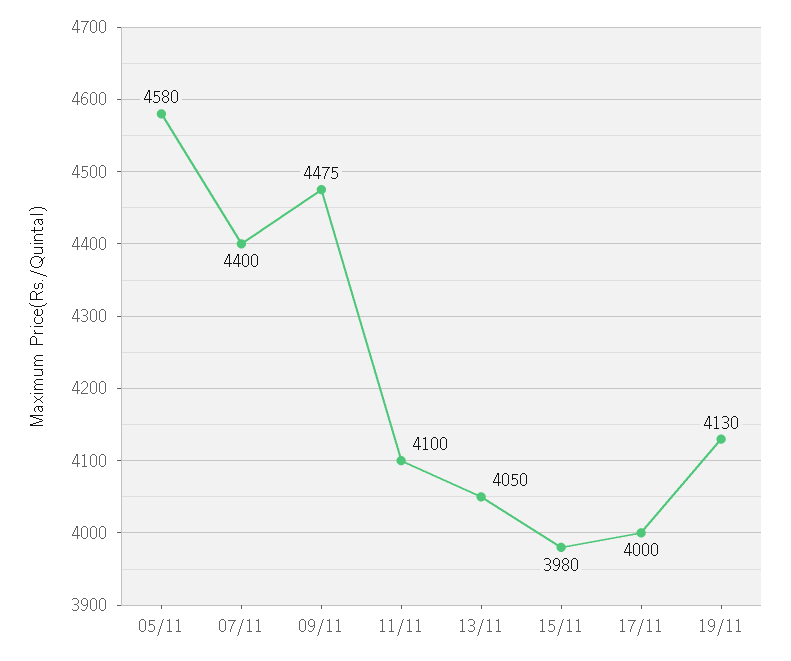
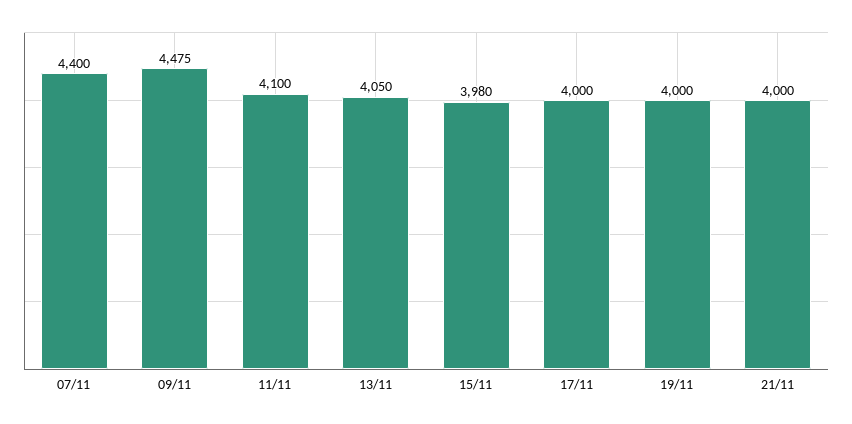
05/11: 4580 -> none
19/11: 4130 -> 4000
21/11: none -> 4000

